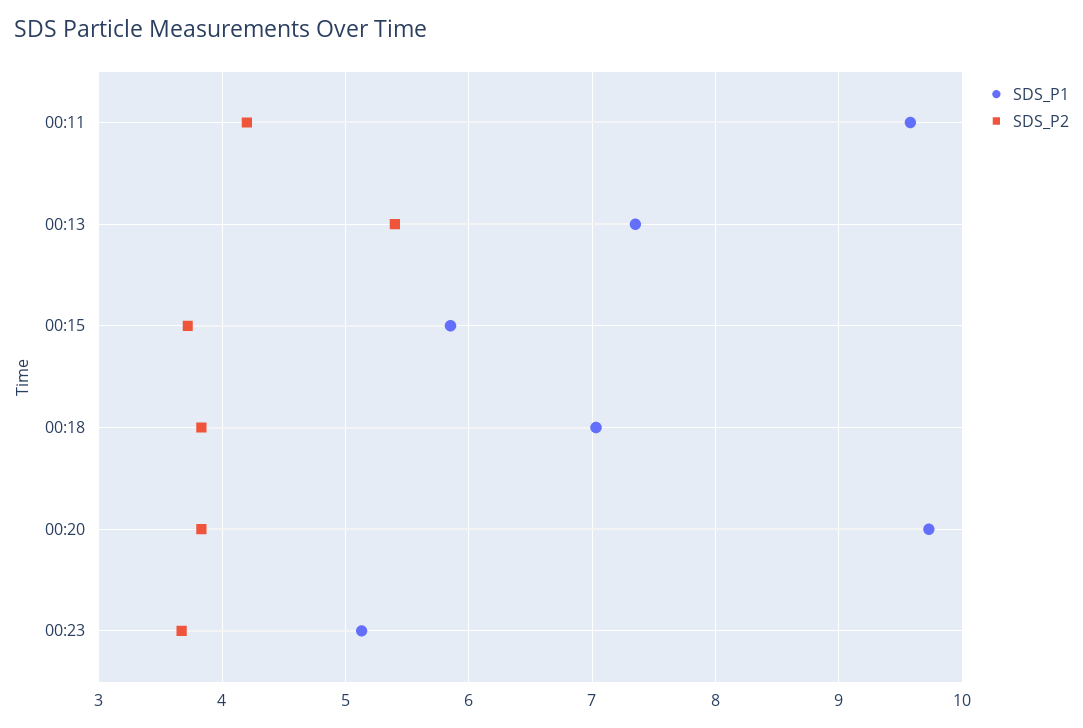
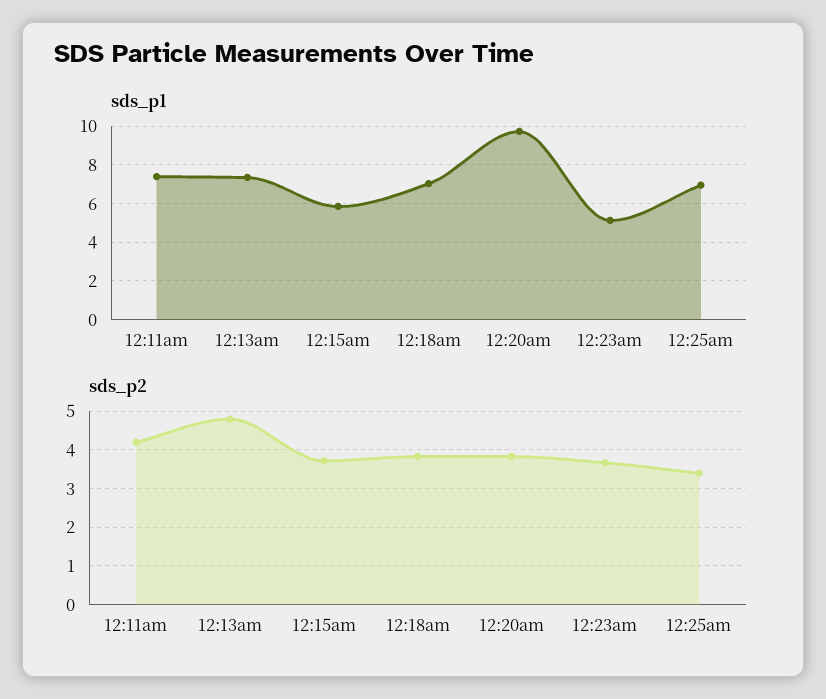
SDS_P1, 00:11: 9.6 -> 7.5
SDS_P2, 00:13: 5.4 -> 4.8
SDS_P1, 12:25am: none -> 7
SDS_P2, 12:25am: none -> 3.4

